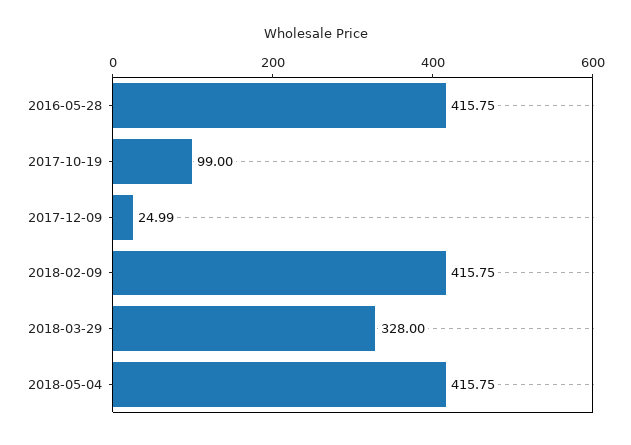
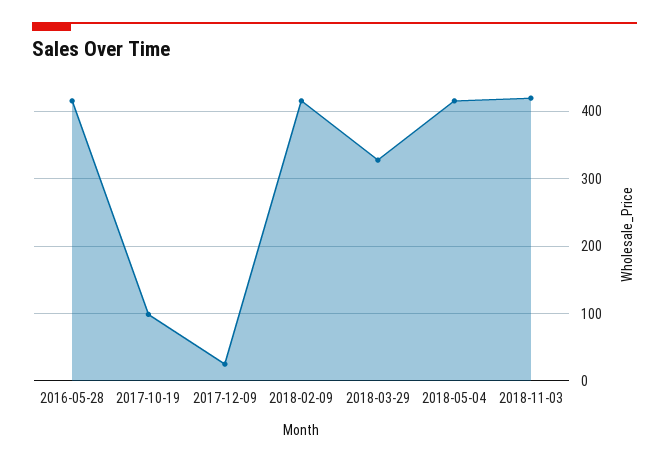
2018-11-03: none -> 420

